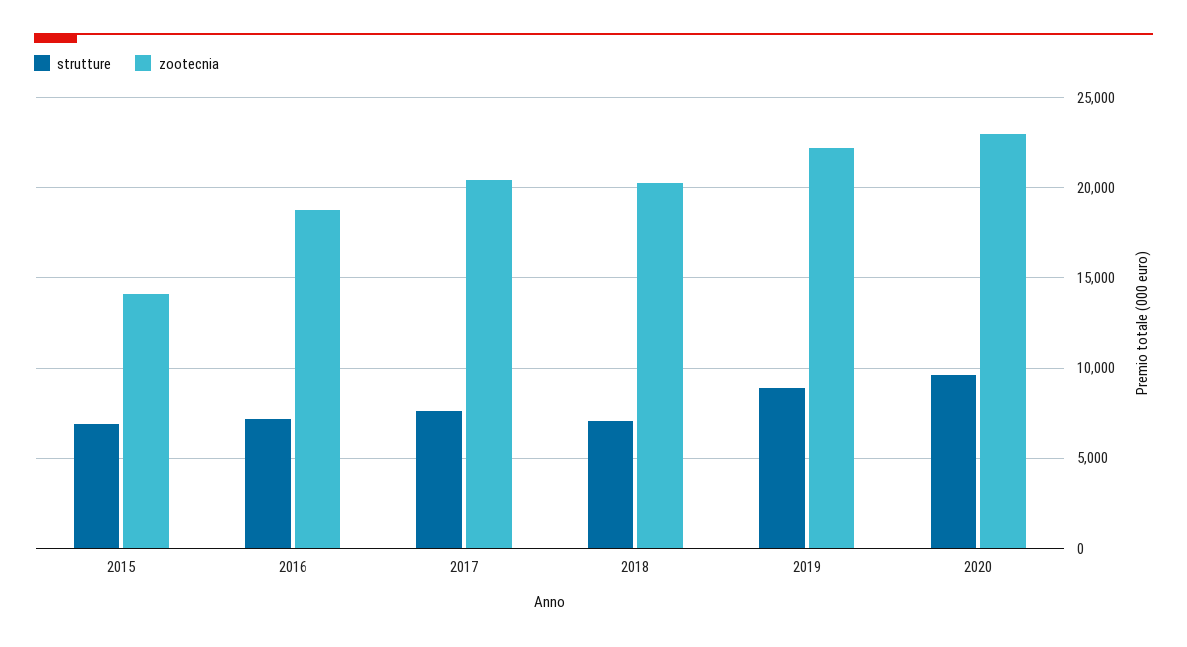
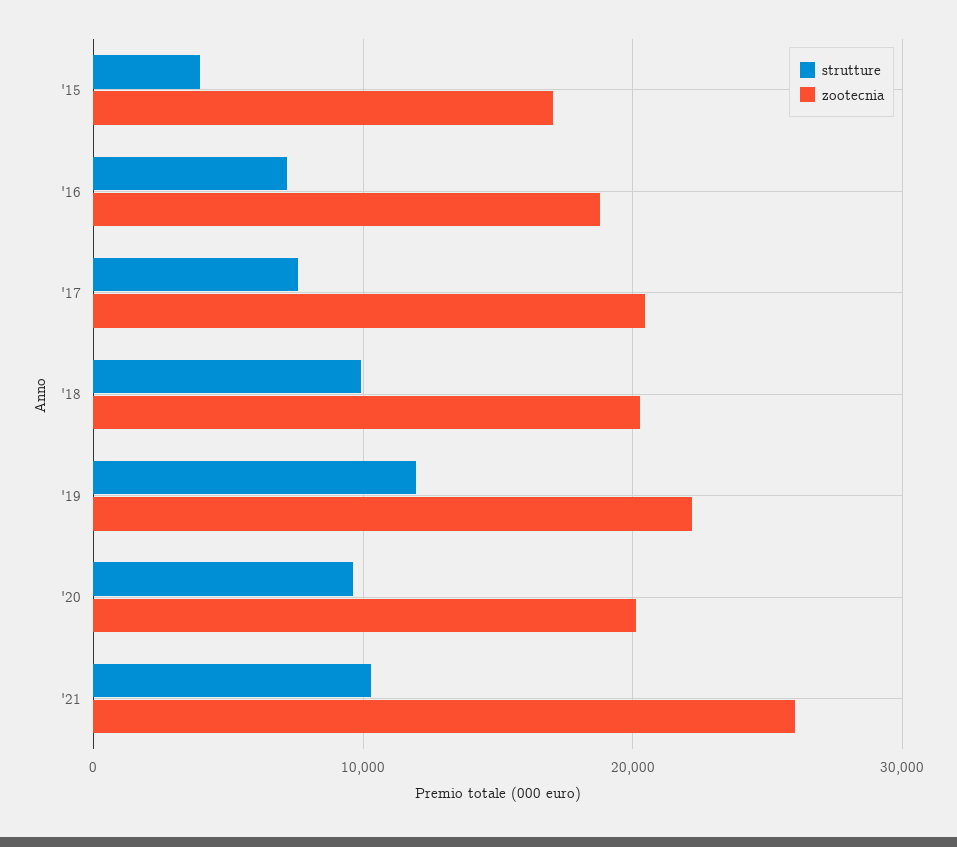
strutture, 2015: 7000 -> 4000
zootecnia, 2015: 14000 -> 17000
strutture, 2018: 7000 -> 10000
strutture, 2019: 9000 -> 12000
zootecnia, 2020: 23000 -> 20000
strutture, '21: none -> 10000
zootecnia, '21: none -> 26000

